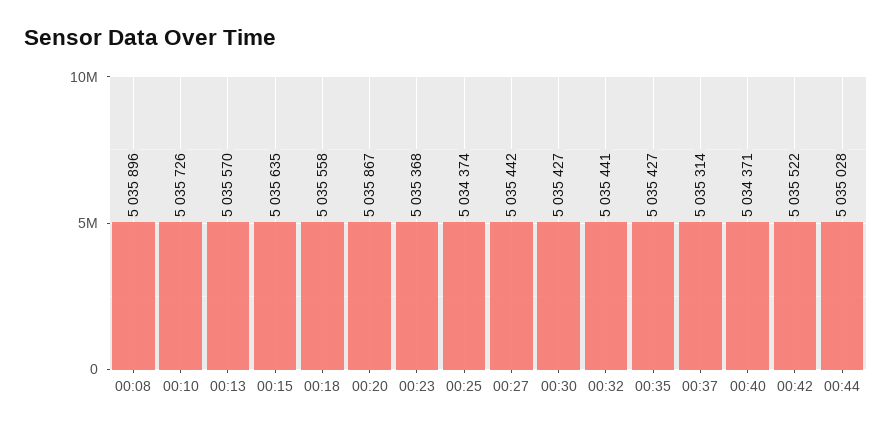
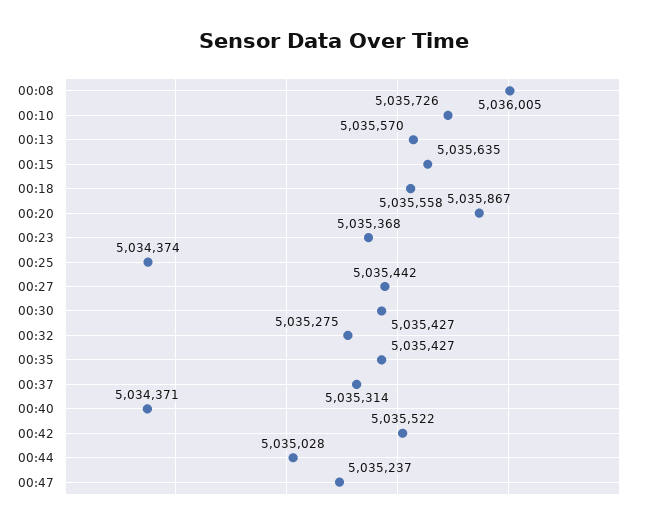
00:08: 5035896 -> 5036005
00:32: 5035441 -> 5035275
00:47: none -> 5035237

